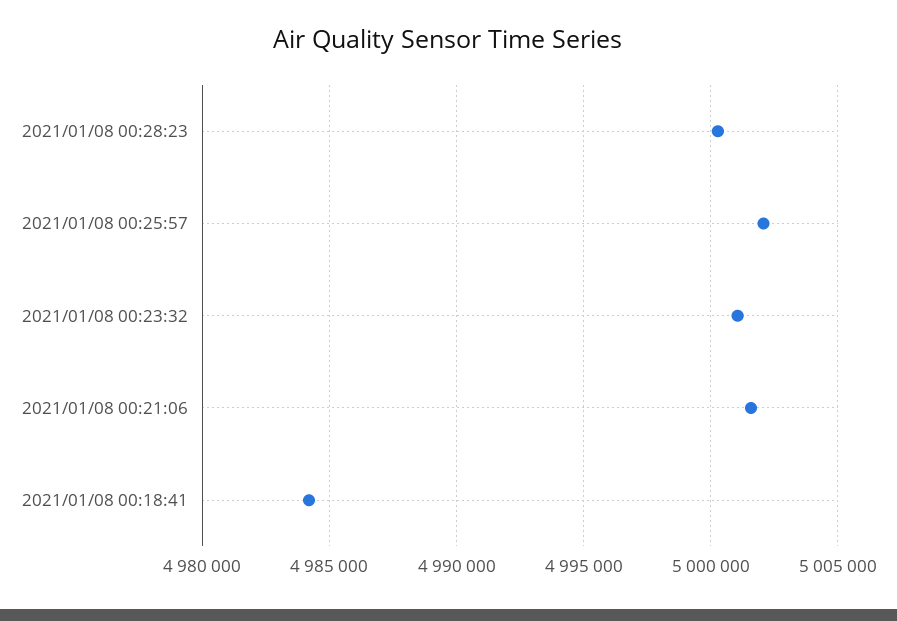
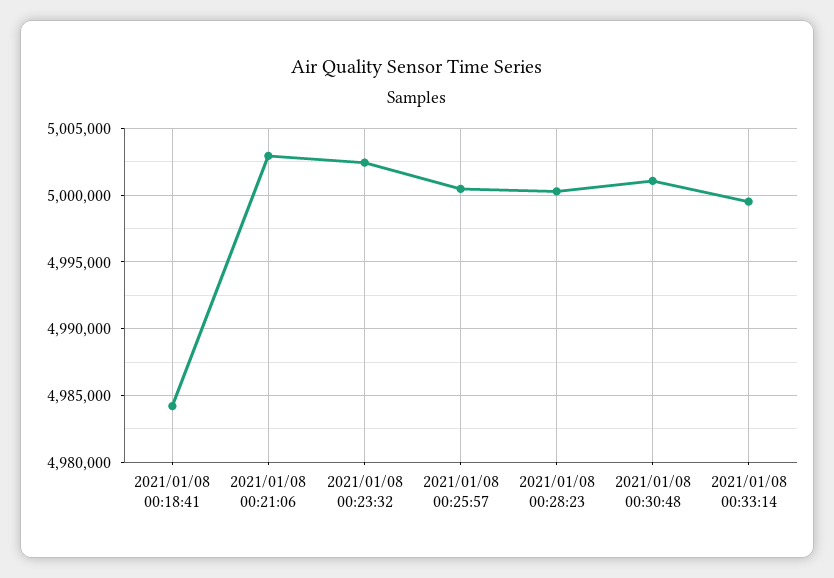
2021/01/08 00:25:57: 5002000 -> 5000500
2021/01/08 00:23:32: 5001000 -> 5002500
2021/01/08 00:21:06: 5001500 -> 5003000
2021/01/08 00:30:48: none -> 5001000
2021/01/08 00:33:14: none -> 4999500

